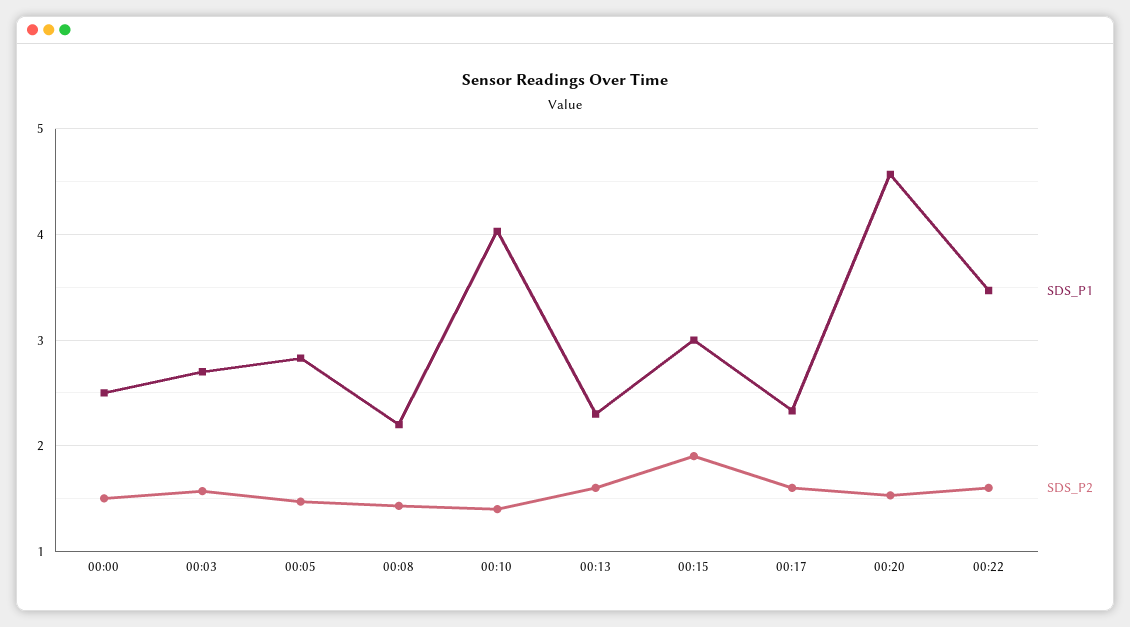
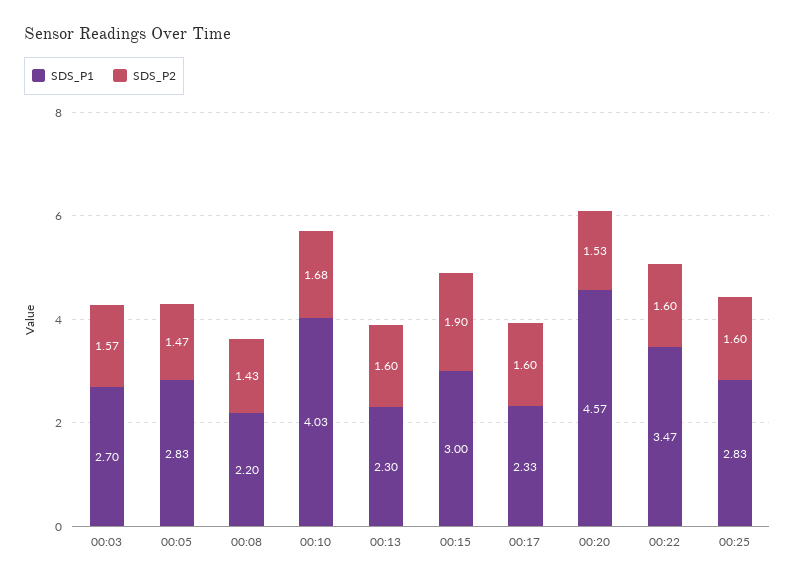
SDS_P1, 00:00: 2.5 -> none
SDS_P2, 00:00: 1.5 -> none
SDS_P2, 00:10: 1.4 -> 1.68
SDS_P1, 00:25: none -> 2.83
SDS_P2, 00:25: none -> 1.6

